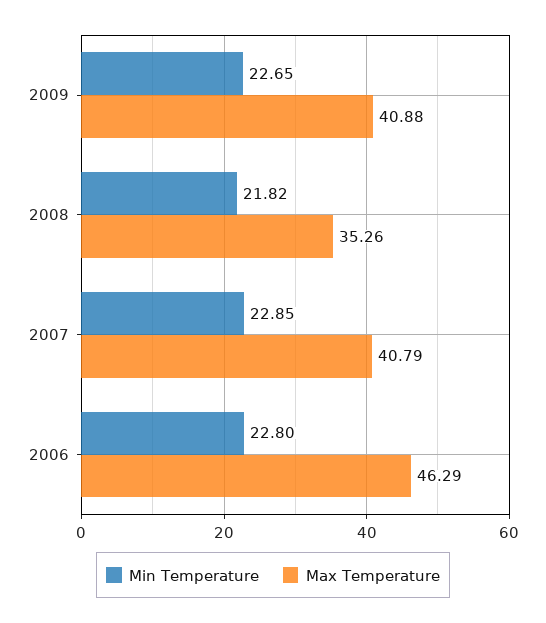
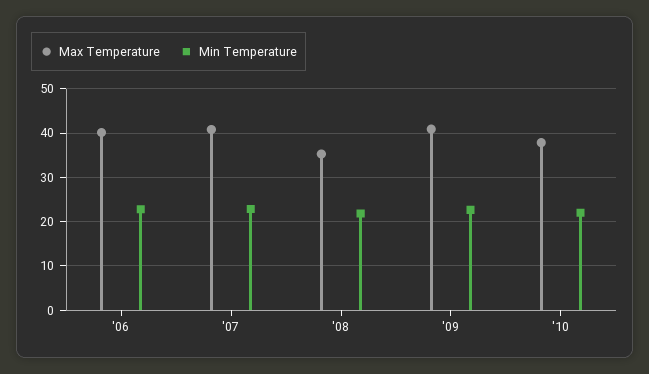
Max Temperature, 2006: 46.29 -> 40
Max Temperature, '10: none -> 38
Min Temperature, '10: none -> 22

